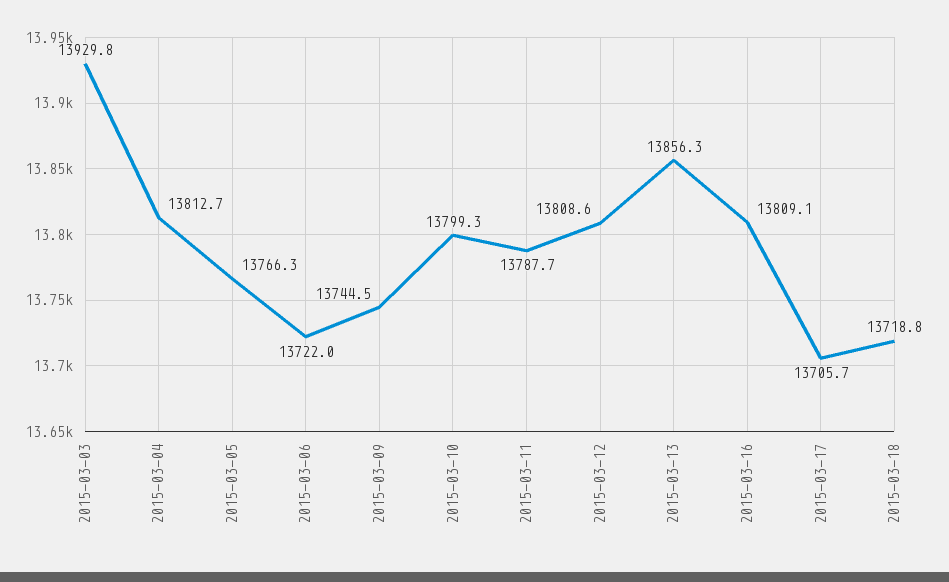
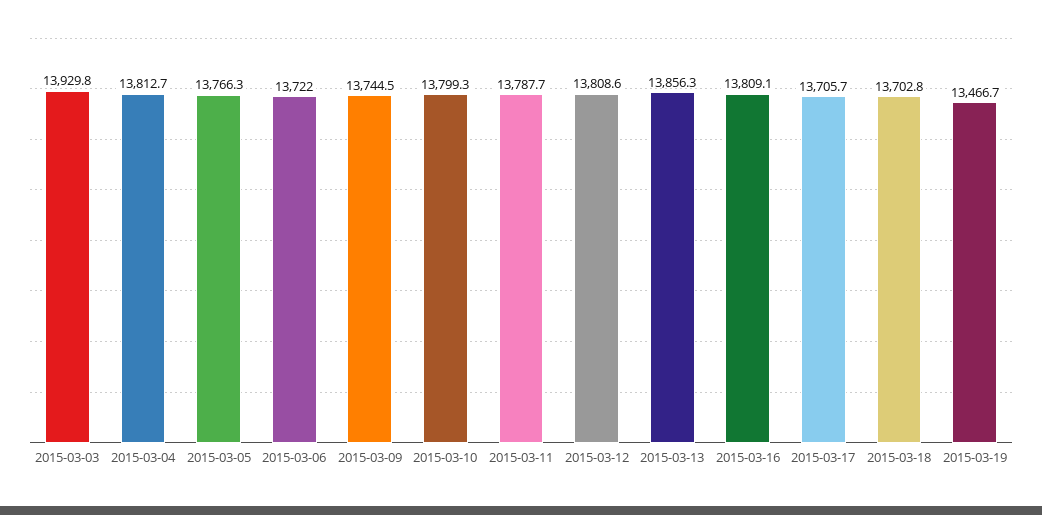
2015-03-18: 13718.8 -> 13702.8
2015-03-19: none -> 13466.7

